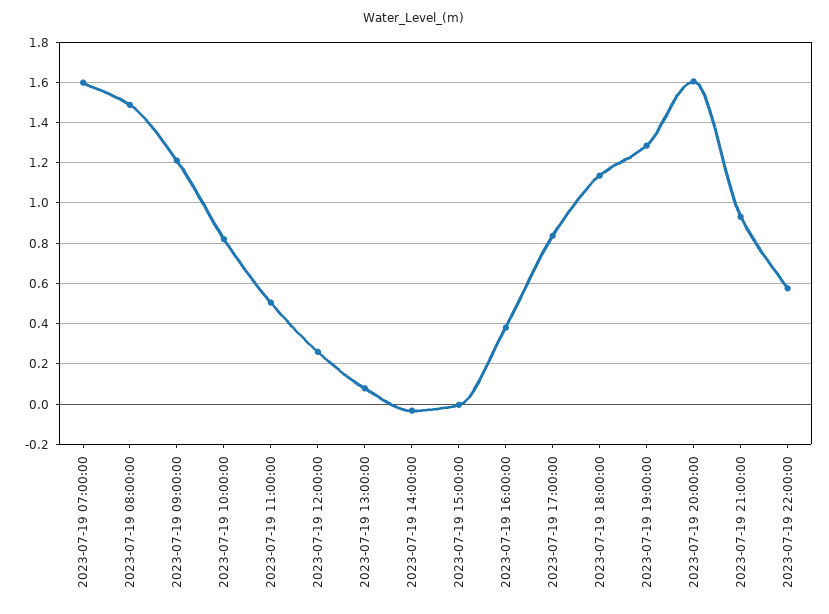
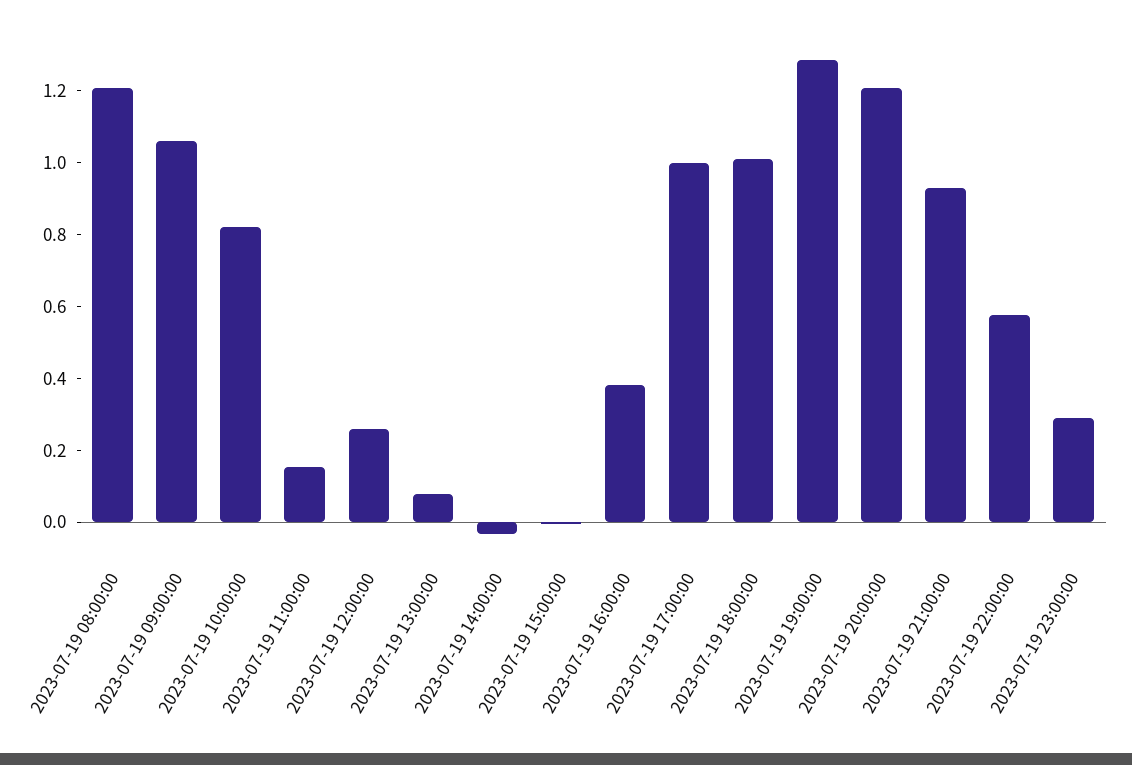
2023-07-19 07:00:00: 1.6 -> none
2023-07-19 08:00:00: 1.5 -> 1.2
2023-07-19 09:00:00: 1.2 -> 1.05
2023-07-19 11:00:00: 0.5 -> 0.15
2023-07-19 17:00:00: 0.85 -> 1
2023-07-19 18:00:00: 1.15 -> 1
2023-07-19 20:00:00: 1.6 -> 1.2
2023-07-19 23:00:00: none -> 0.3

